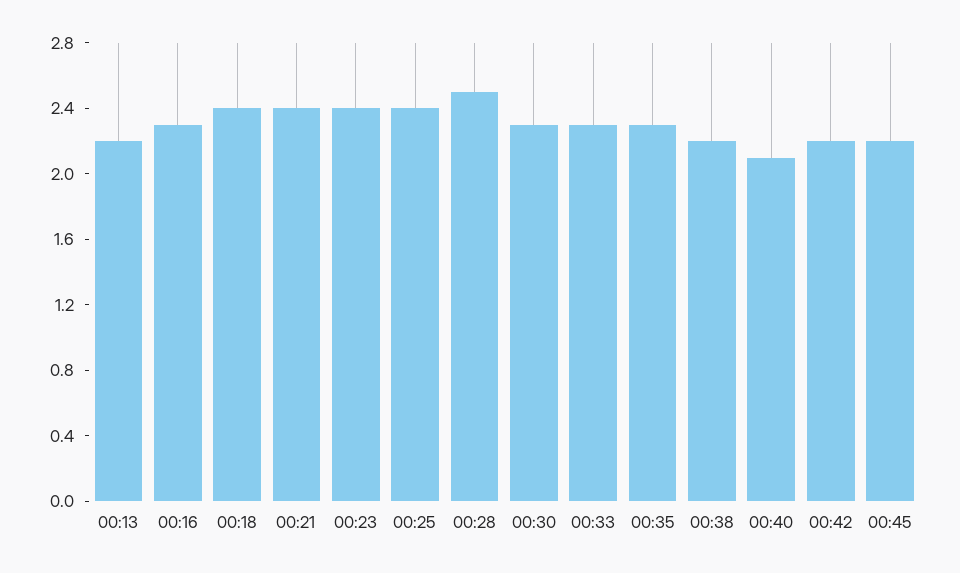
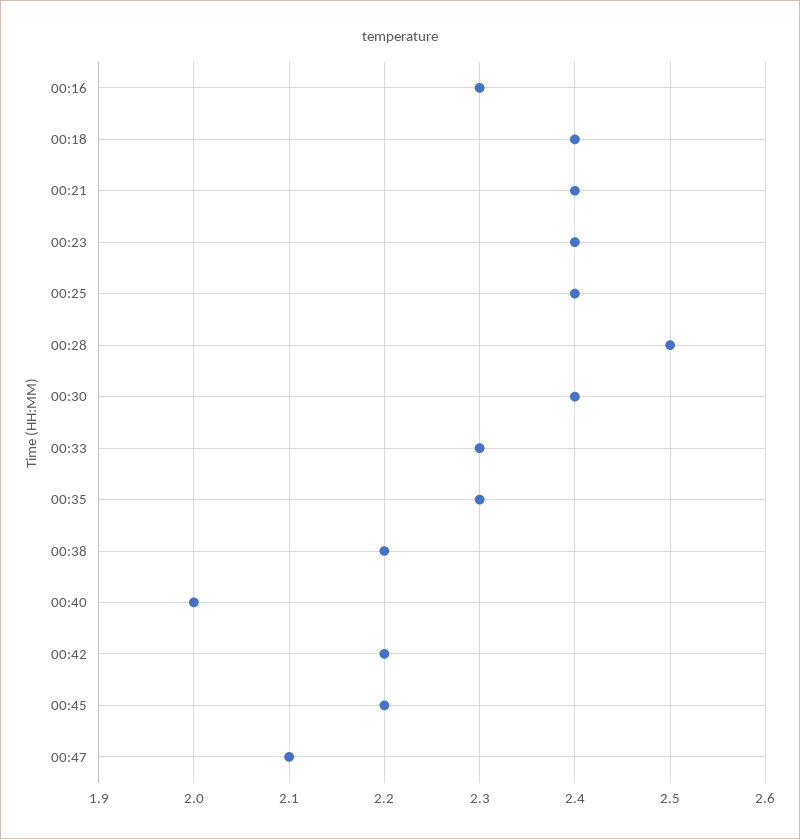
00:13: 2.2 -> none
00:30: 2.3 -> 2.4
00:40: 2.1 -> 2
00:47: none -> 2.1

